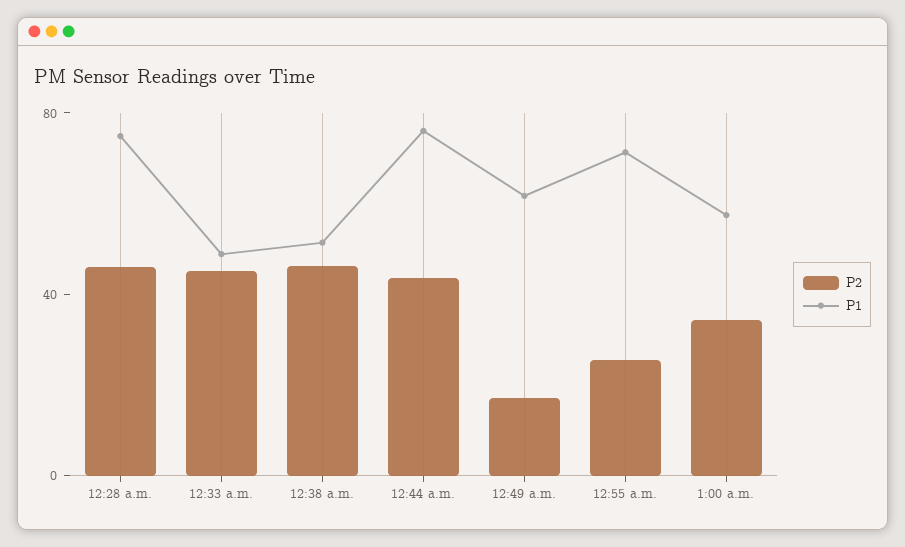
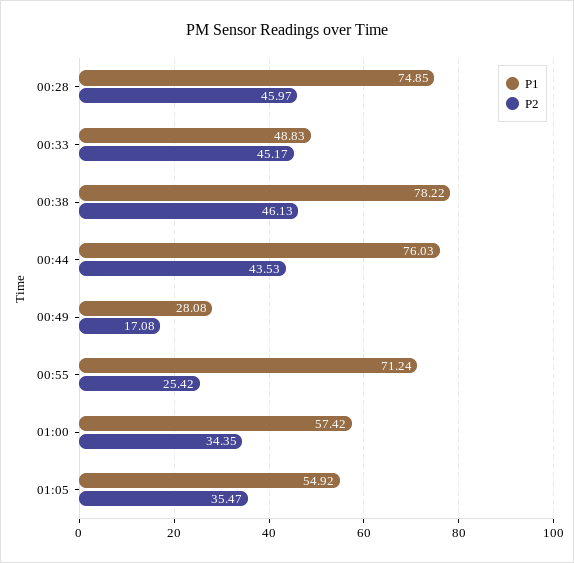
P1, 12:38 a.m.: 50 -> 78.22
P1, 12:49 a.m.: 60 -> 28.08
P1, 01:05: none -> 54.92
P2, 01:05: none -> 35.47

